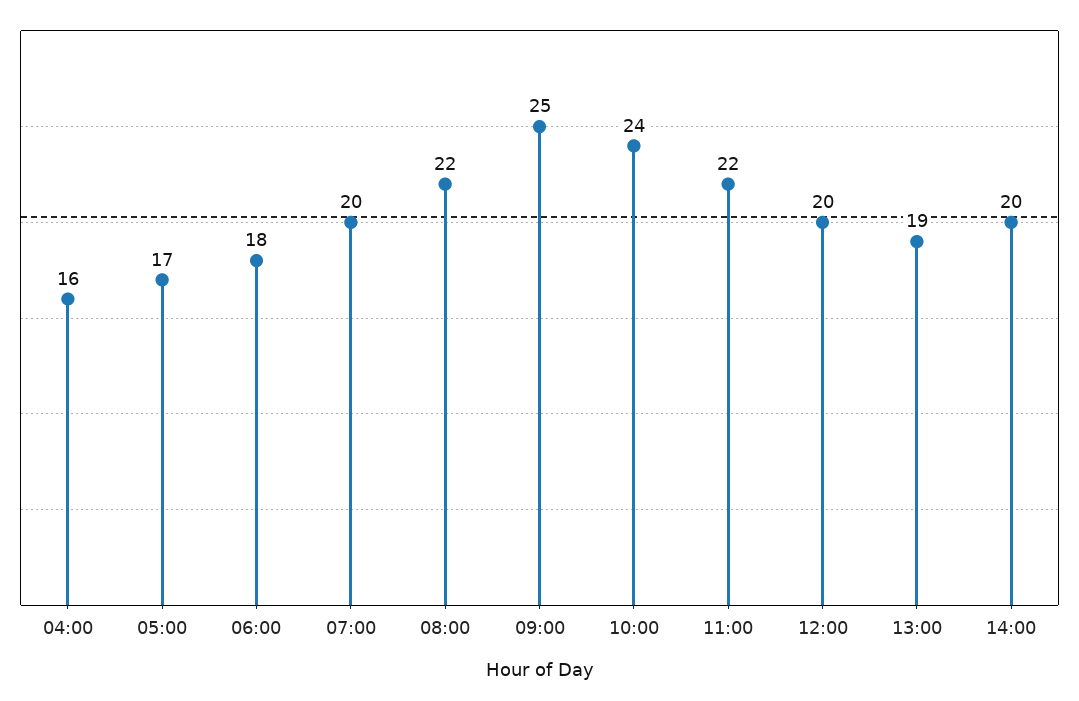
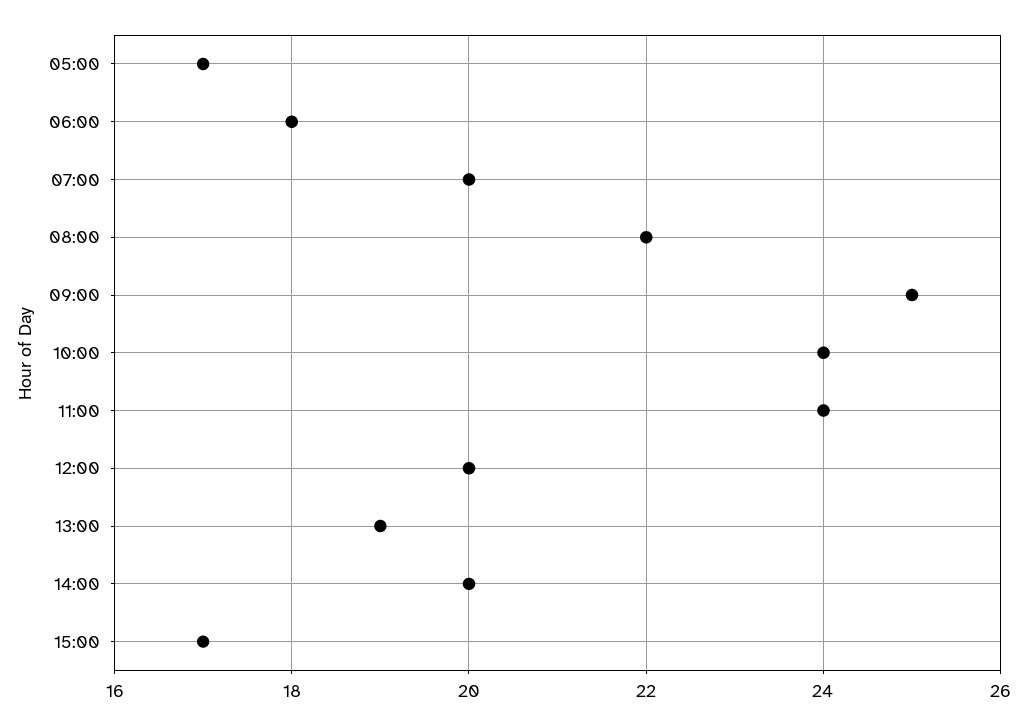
04:00: 16 -> none
11:00: 22 -> 24
15:00: none -> 17

